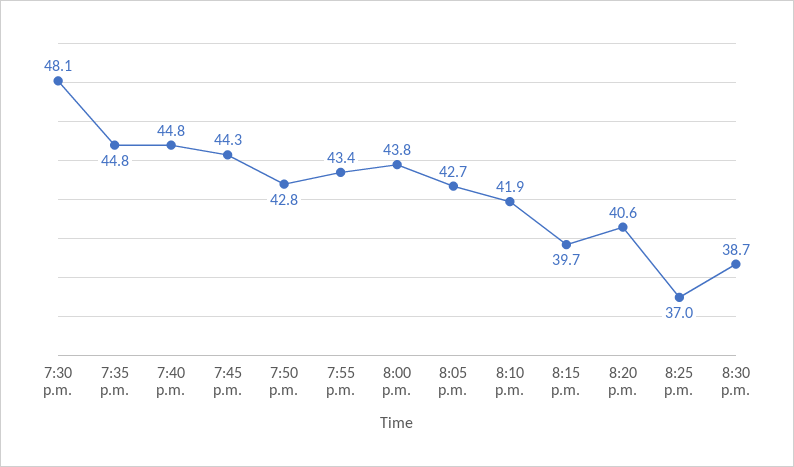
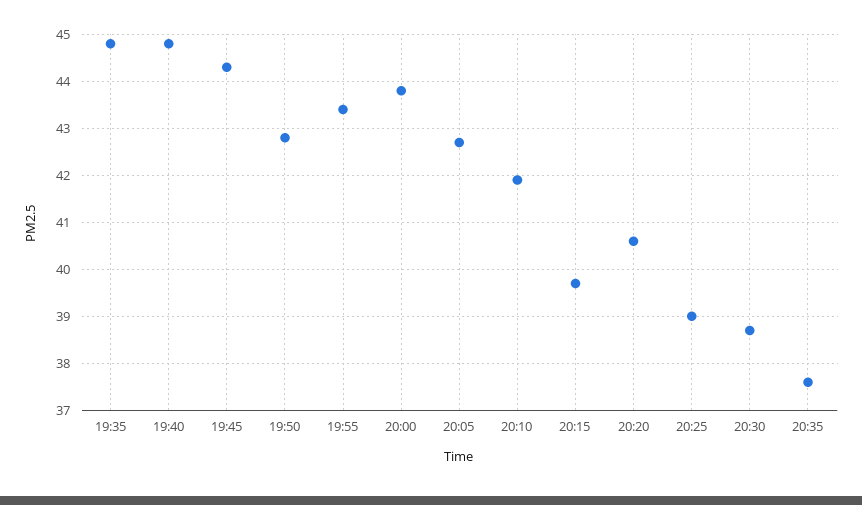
7:30 p.m.: 48.1 -> none
8:25 p.m.: 37 -> 39
20:35: none -> 37.5

